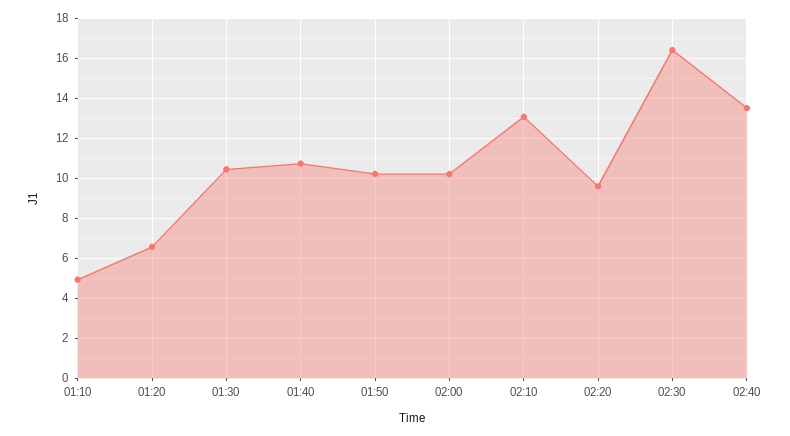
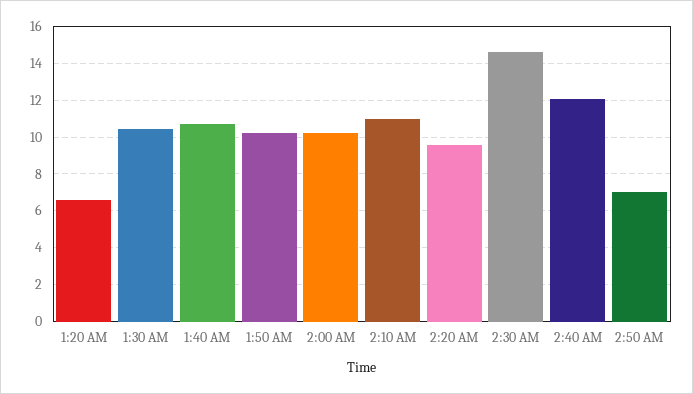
01:10: 5 -> none
02:10: 13 -> 11
02:30: 16.5 -> 14.5
02:40: 13.5 -> 12
2:50 AM: none -> 7

